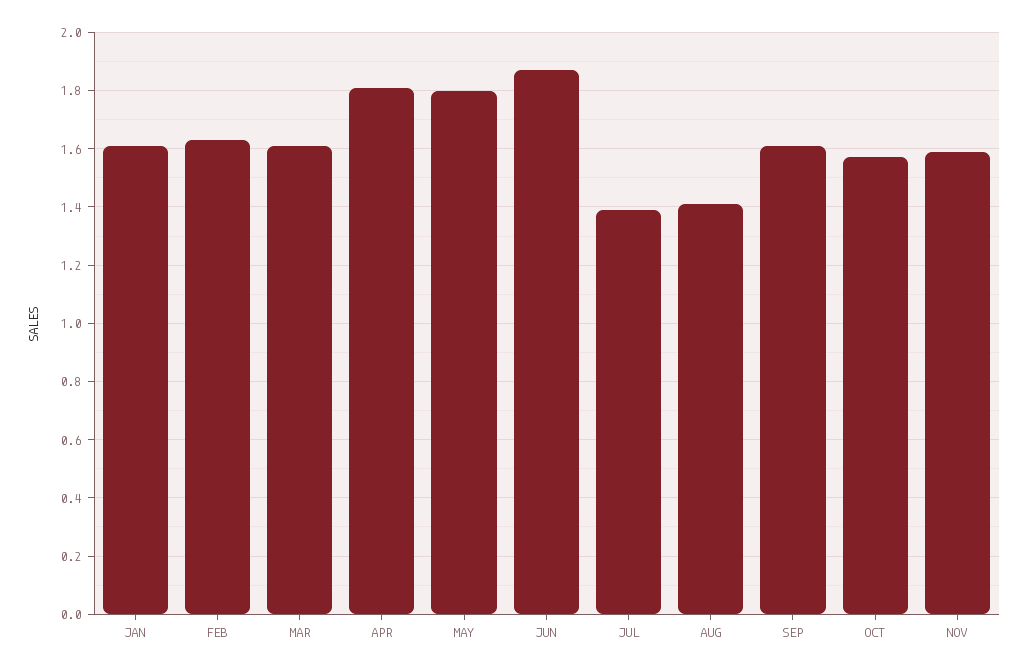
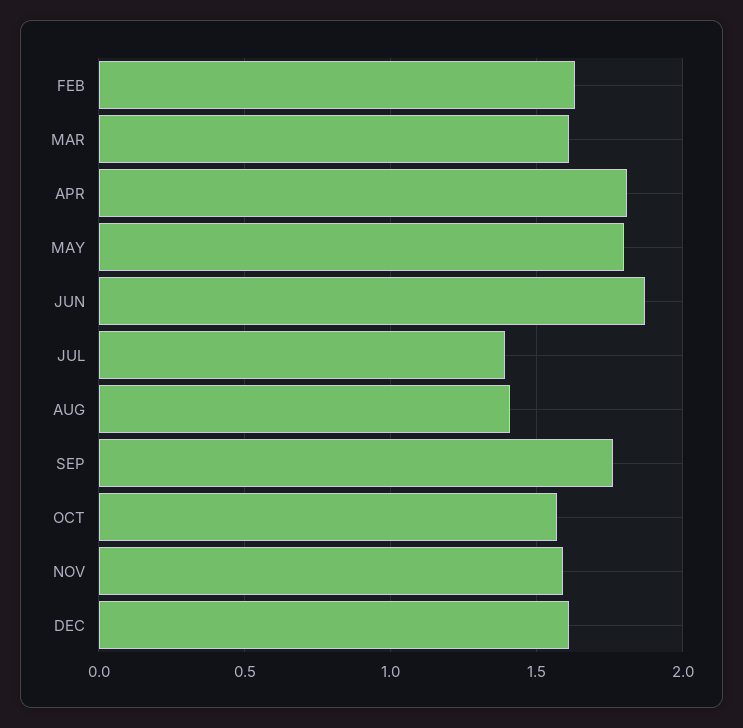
JAN: 1.6 -> none
SEP: 1.6 -> 1.75
DEC: none -> 1.6

